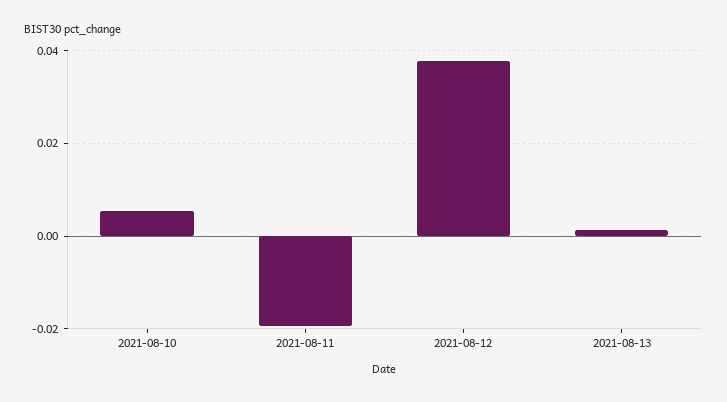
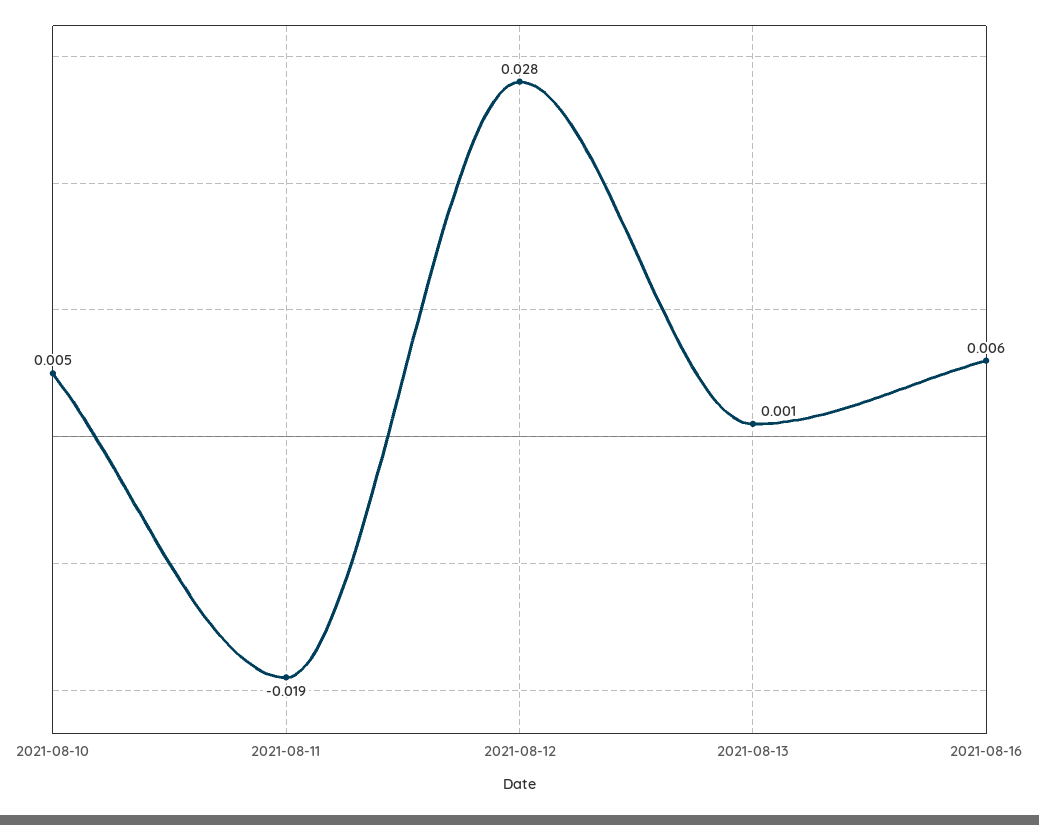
2021-08-12: 0.038 -> 0.028
2021-08-16: none -> 0.006

